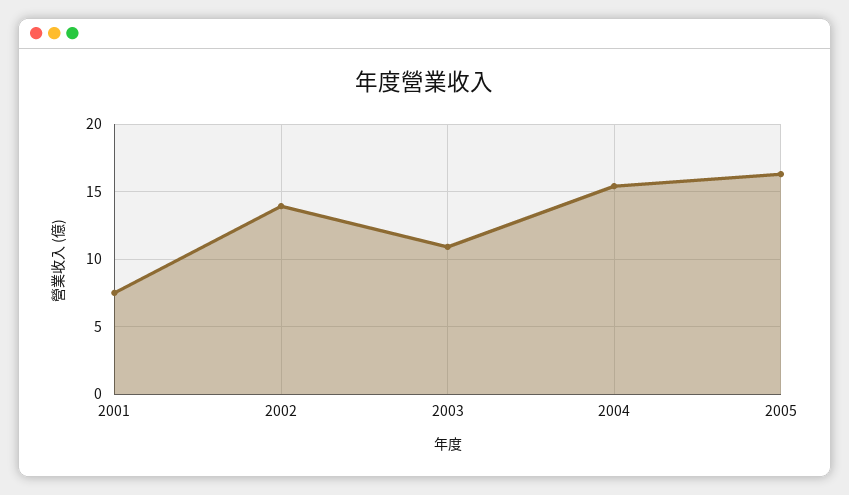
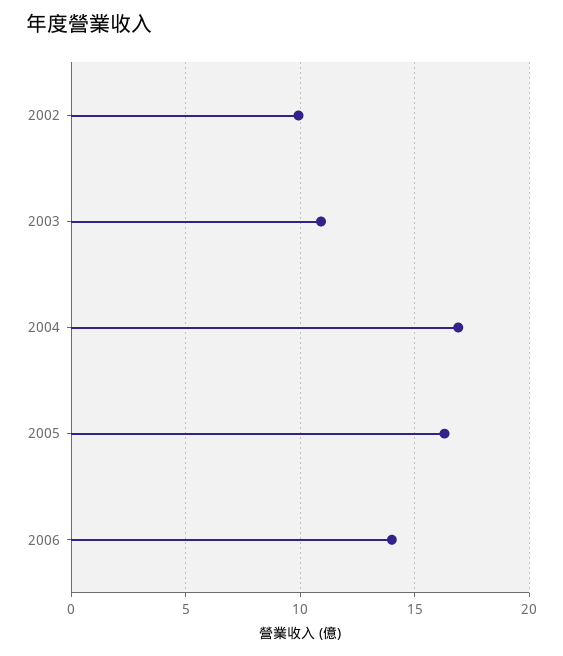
2001: 7.5 -> none
2002: 14 -> 10
2004: 15.5 -> 17
2006: none -> 14

